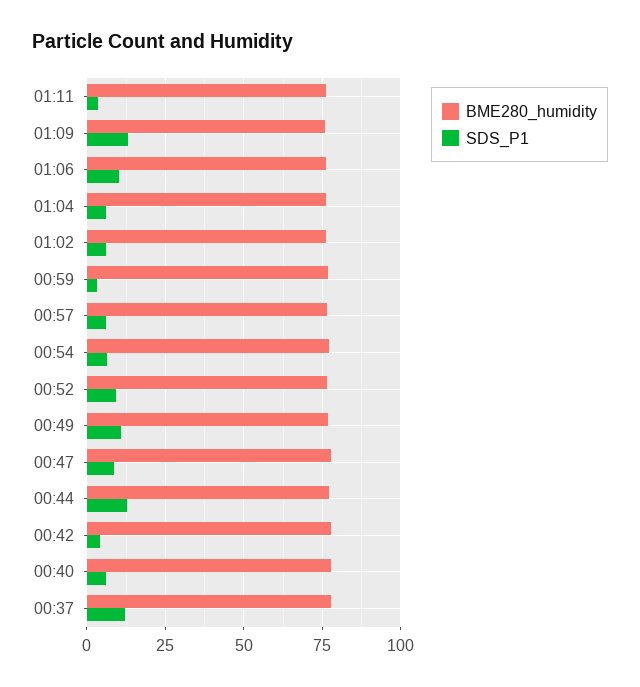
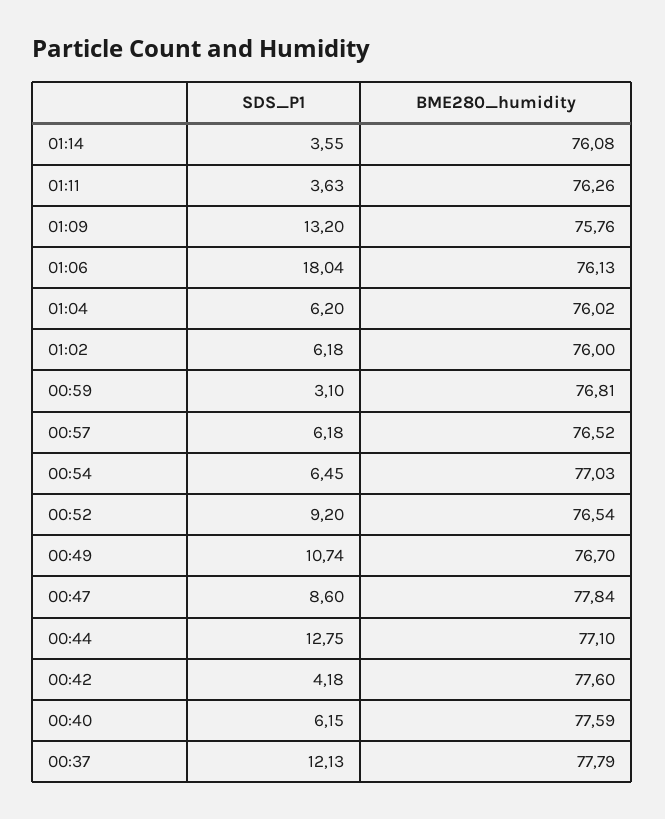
SDS_P1, 01:06: 10 -> 18.04
SDS_P1, 01:14: none -> 3.55
BME280_humidity, 01:14: none -> 76.08

